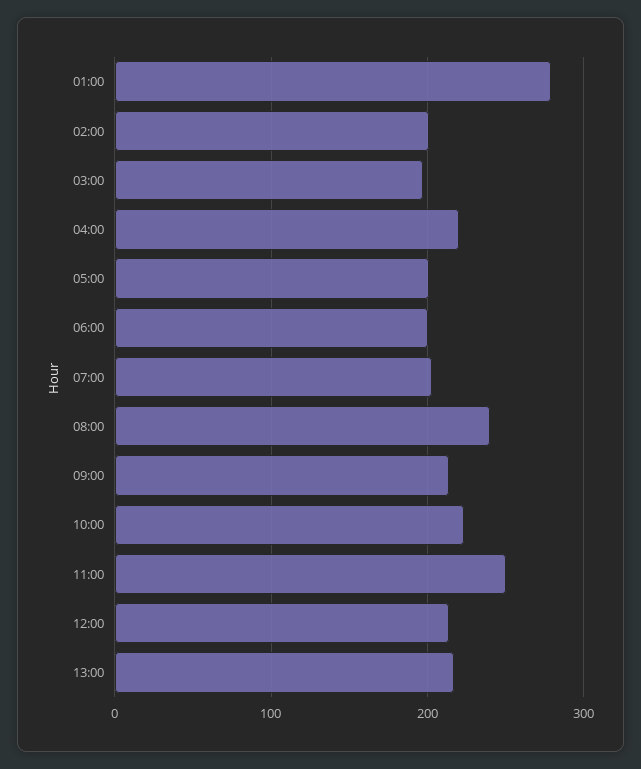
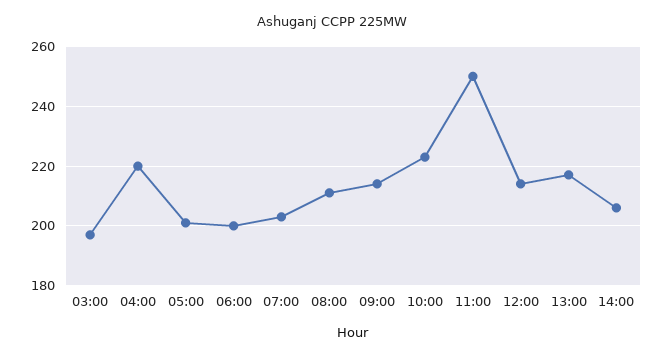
01:00: 280 -> none
02:00: 200 -> none
08:00: 240 -> 210
14:00: none -> 205

